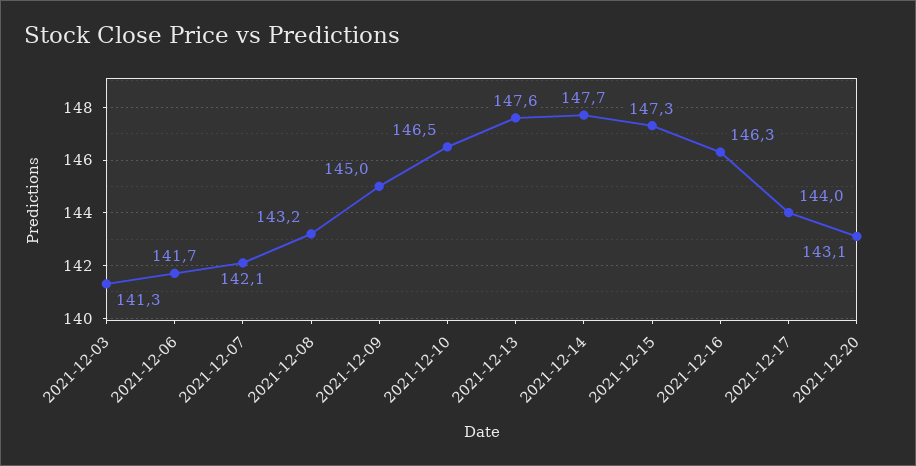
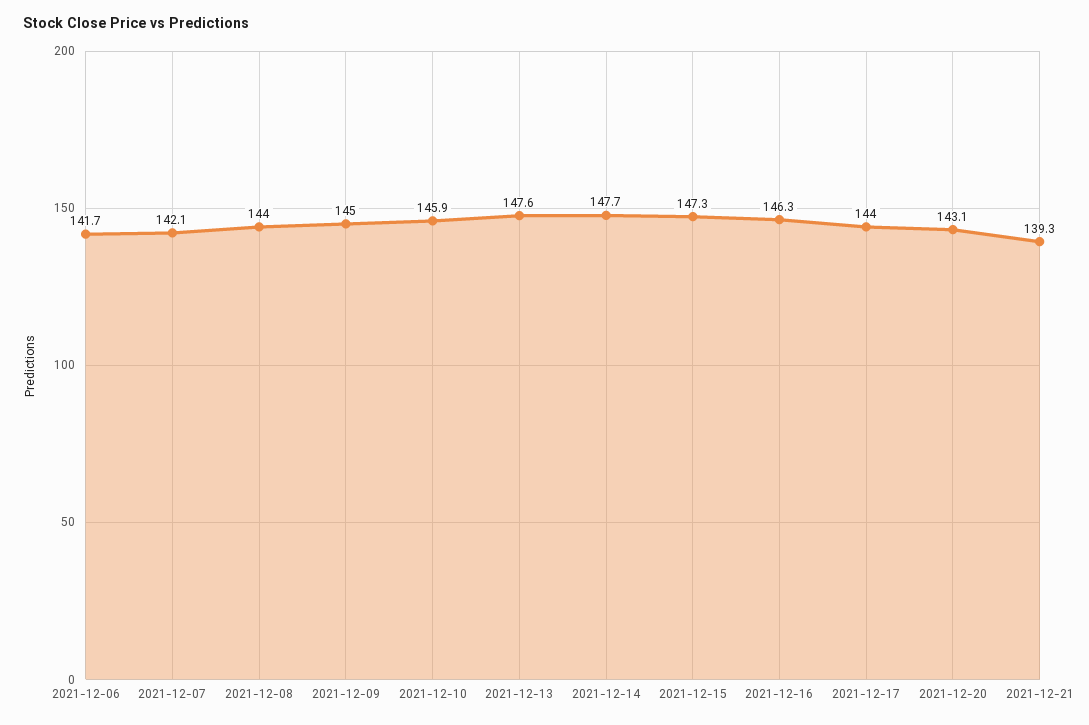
2021-12-03: 141.3 -> none
2021-12-08: 143.2 -> 144
2021-12-10: 146.5 -> 145.9
2021-12-21: none -> 139.3

